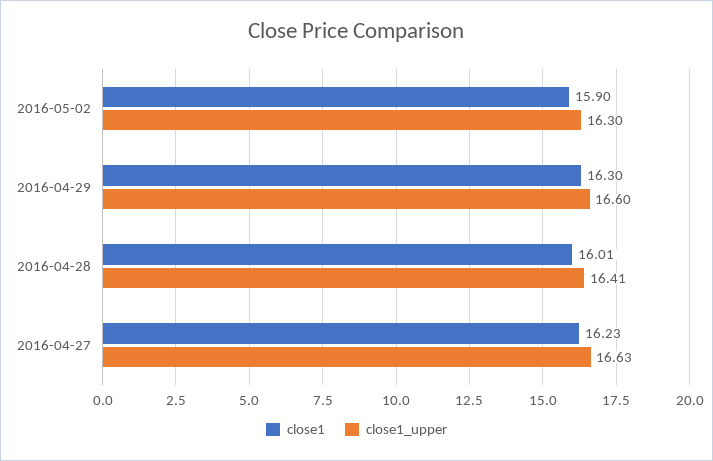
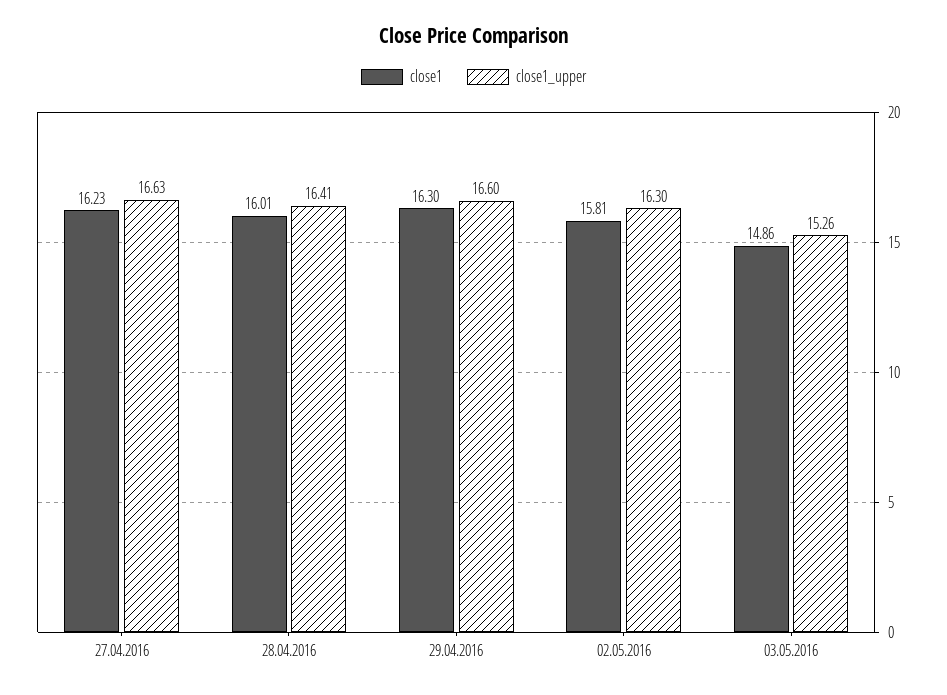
close1, 2016-05-02: 15.9 -> 15.81
close1, 03.05.2016: none -> 14.86
close1_upper, 03.05.2016: none -> 15.26

